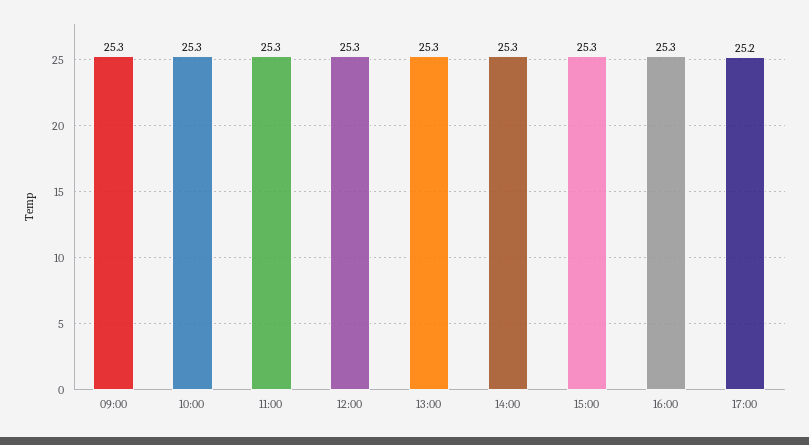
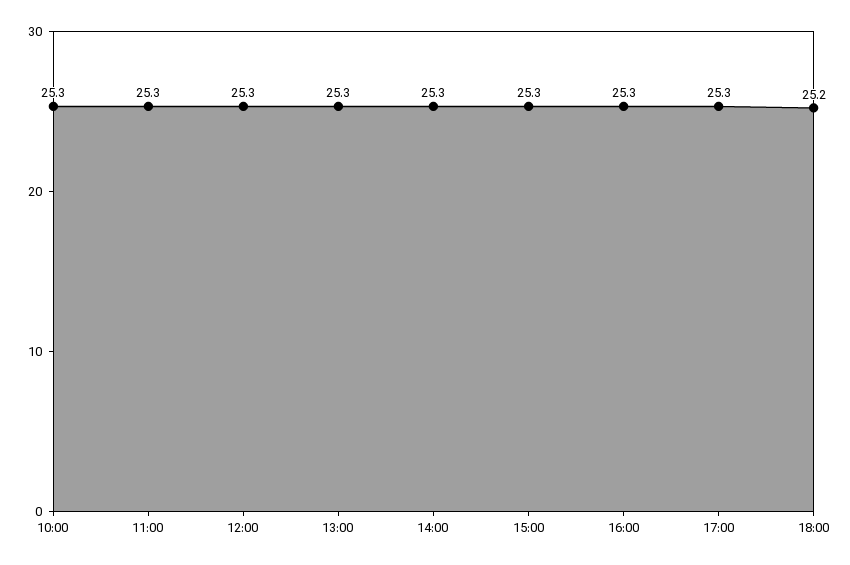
09:00: 25.3 -> none
17:00: 25.2 -> 25.3
18:00: none -> 25.2

